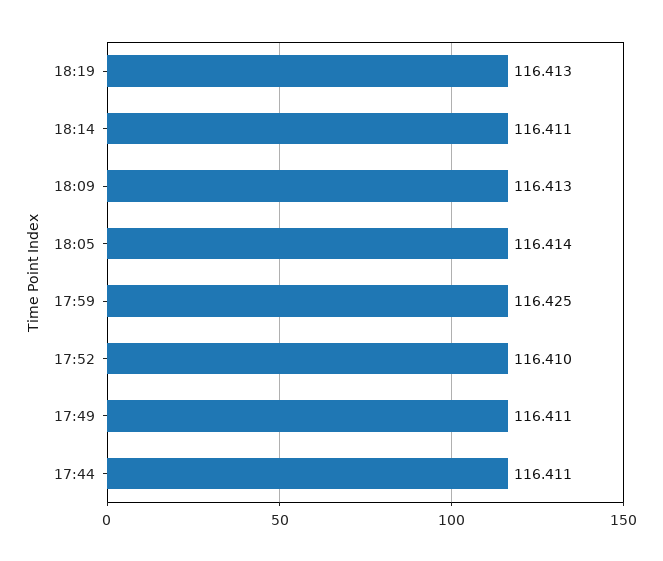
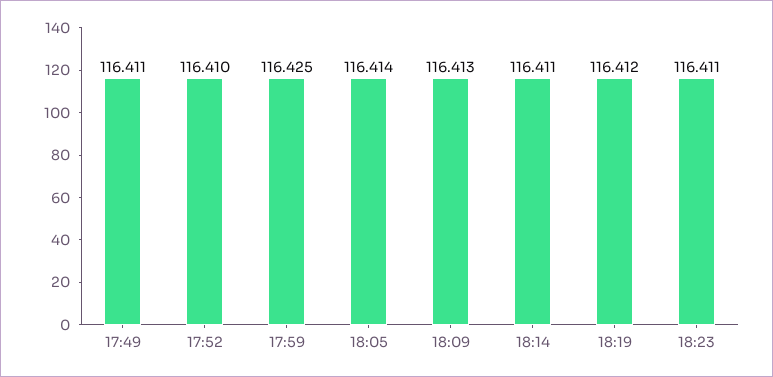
18:19: 116.413 -> 116.412
17:44: 116.411 -> none
18:23: none -> 116.411

